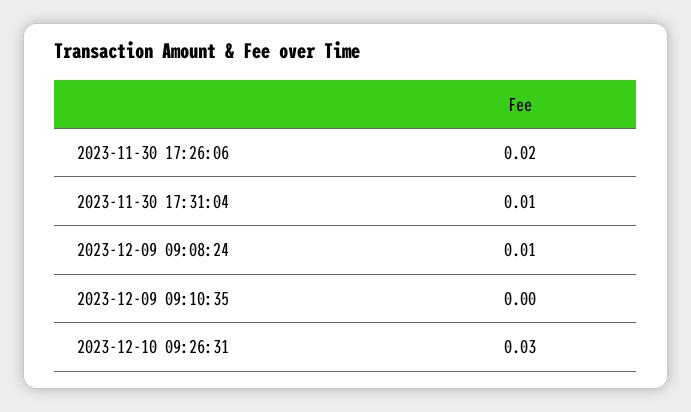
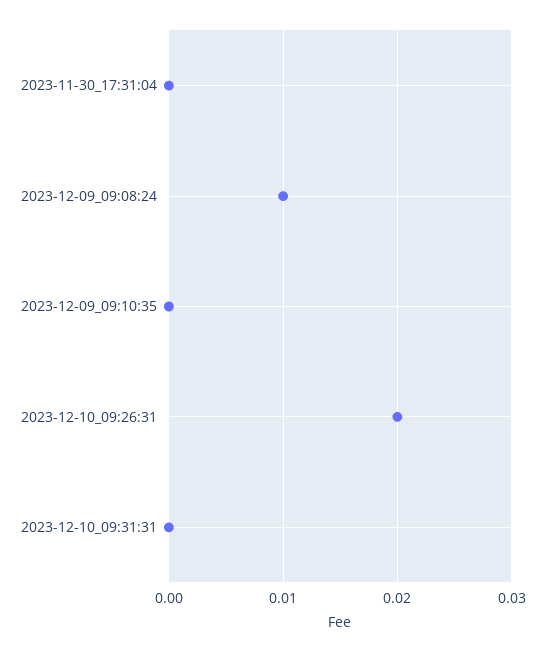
2023-11-30 17:26:06: 0.02 -> none
2023-11-30 17:31:04: 0.01 -> 0
2023-12-10 09:26:31: 0.03 -> 0.02
2023-12-10_09:31:31: none -> 0

